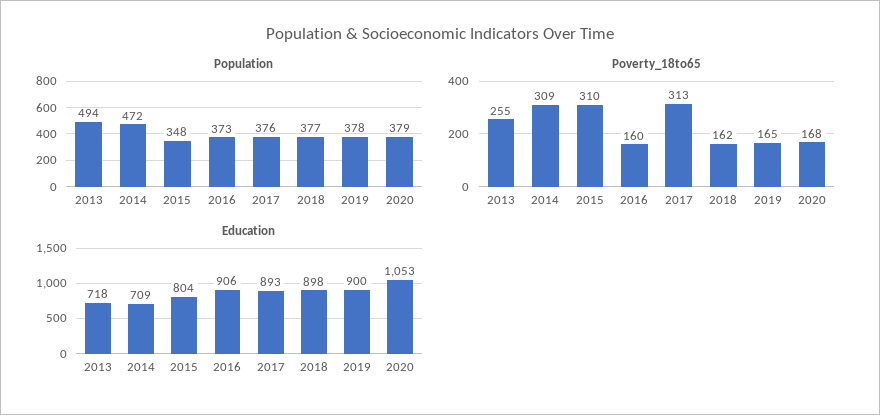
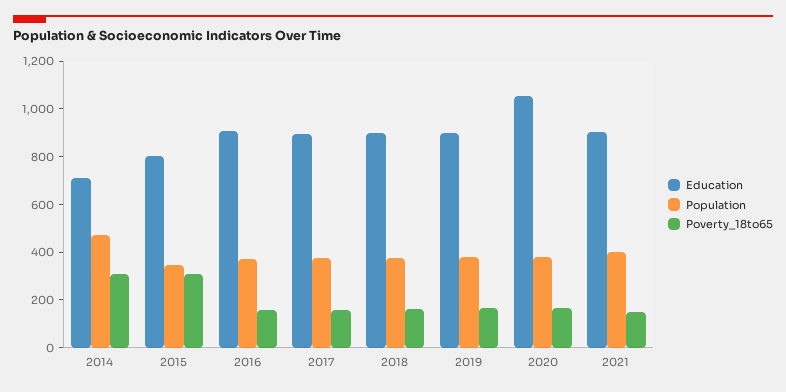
Population, 2013: 494 -> none
Poverty_18to65, 2013: 255 -> none
Poverty_18to65, 2017: 313 -> 150
Education, 2013: 718 -> none
Education, 2021: none -> 900
Population, 2021: none -> 400
Poverty_18to65, 2021: none -> 150

